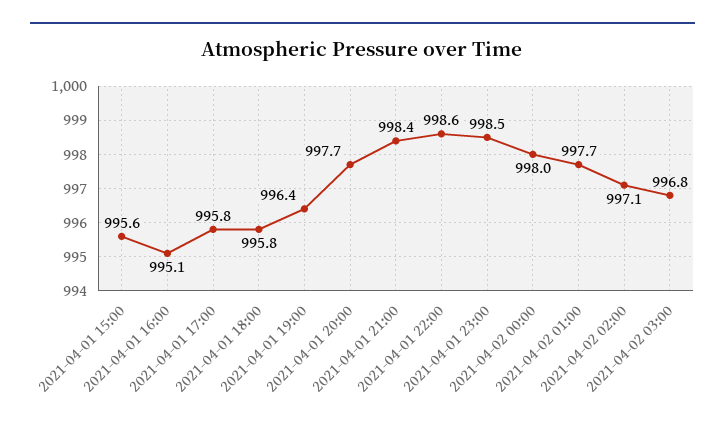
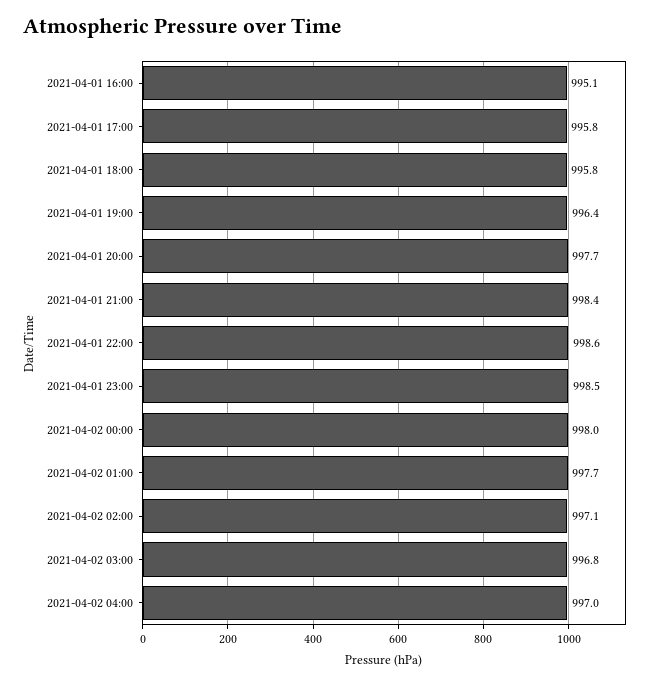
2021-04-01 15:00: 995.6 -> none
2021-04-02 04:00: none -> 997

